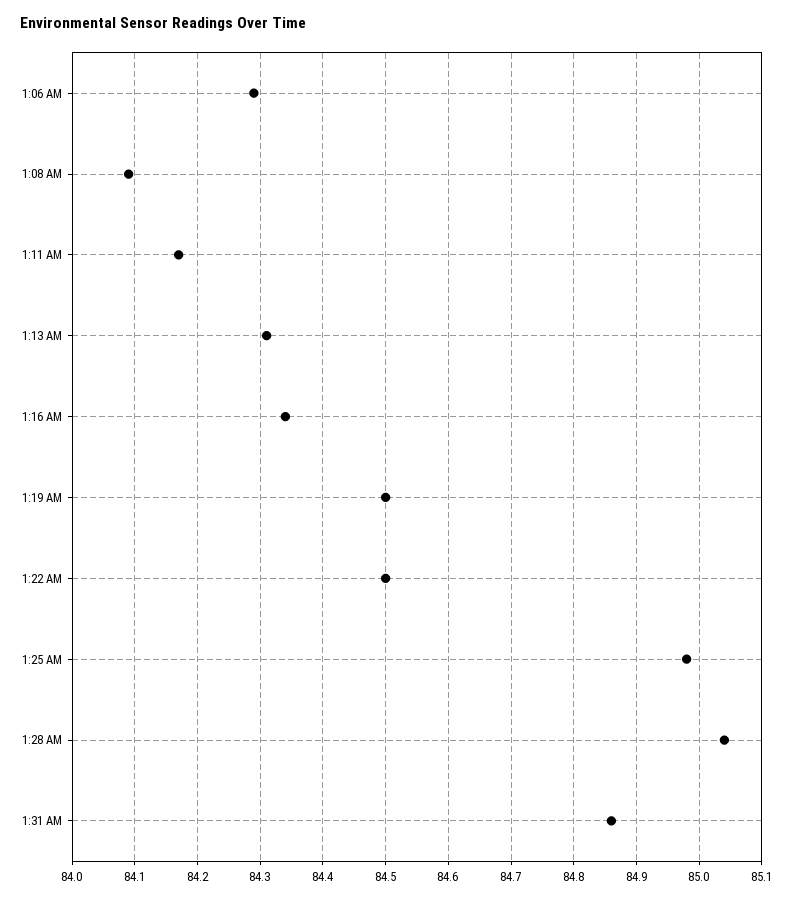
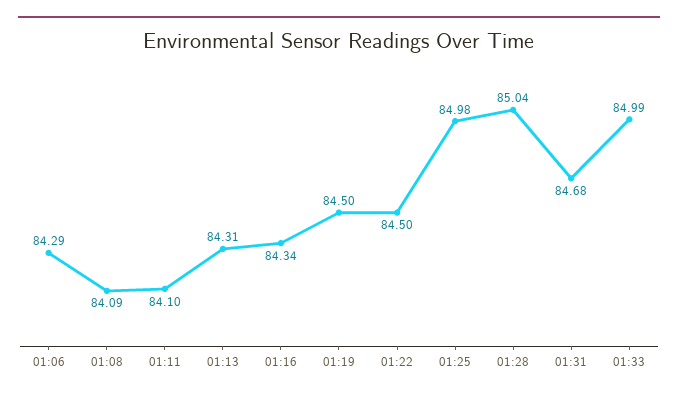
1:11 AM: 84.17 -> 84.1
1:31 AM: 84.86 -> 84.68
01:33: none -> 84.99

